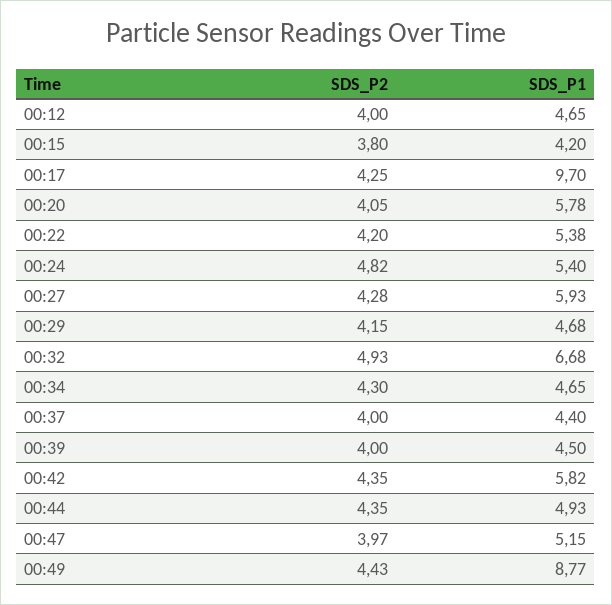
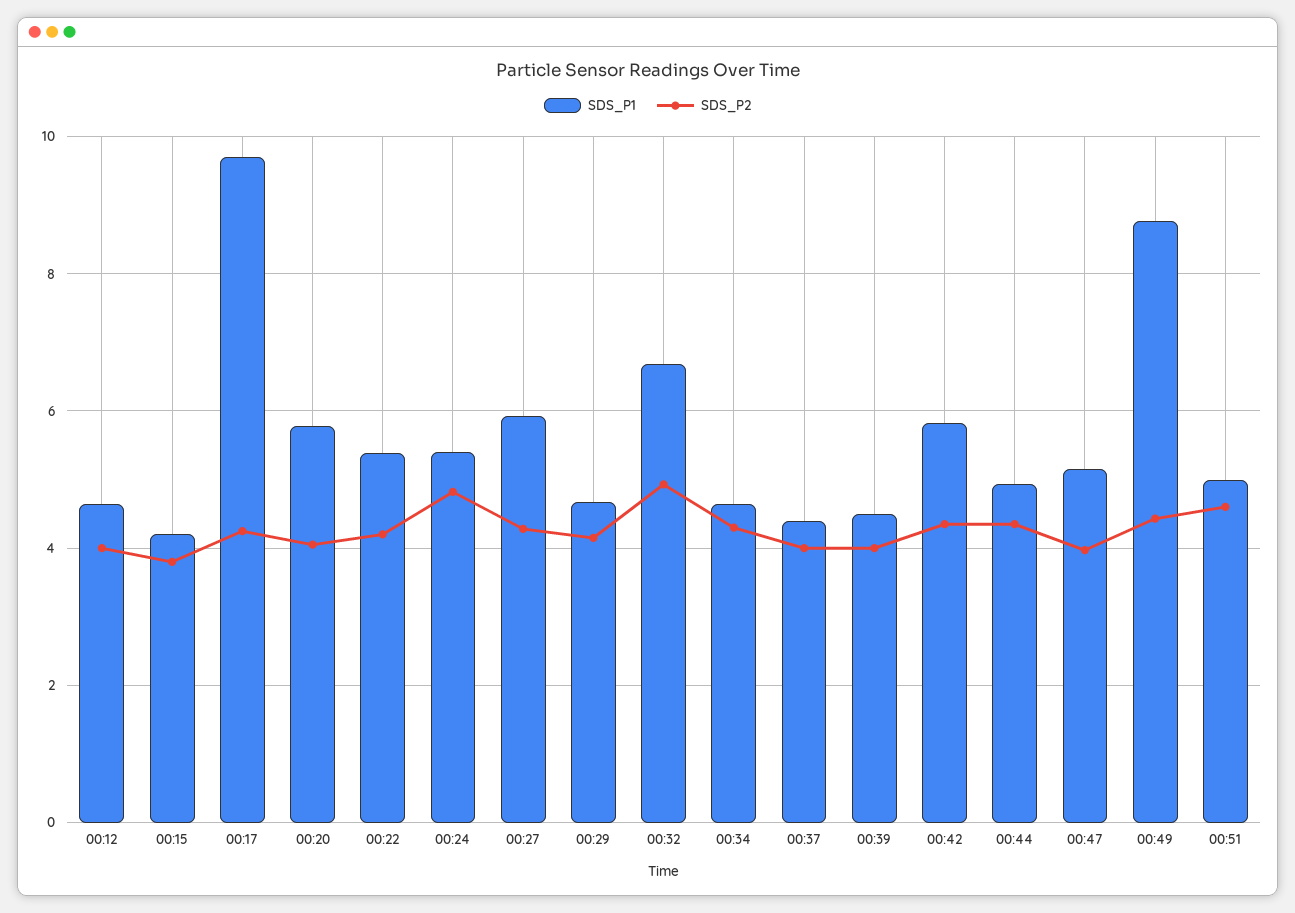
SDS_P1, 00:51: none -> 5
SDS_P2, 00:51: none -> 4.6

